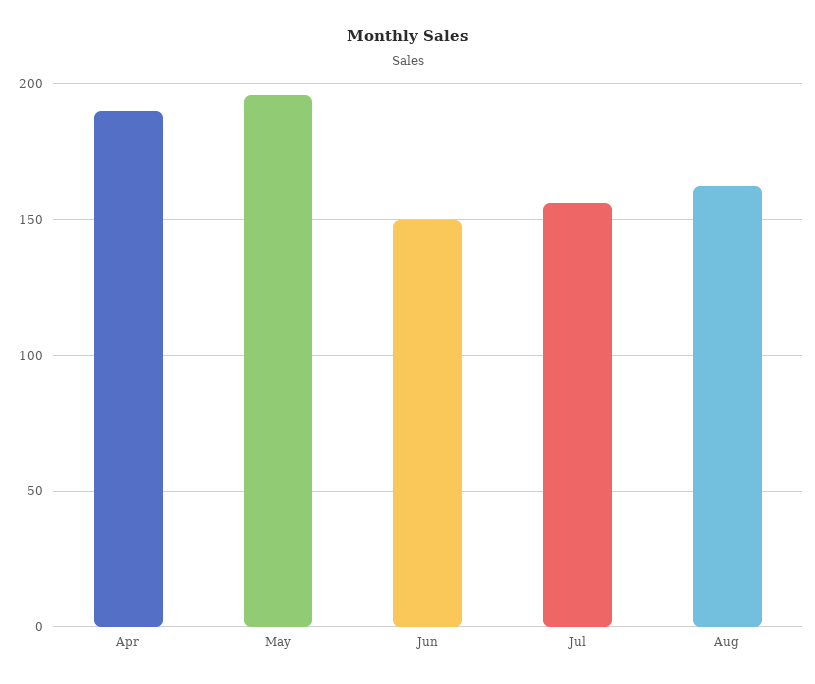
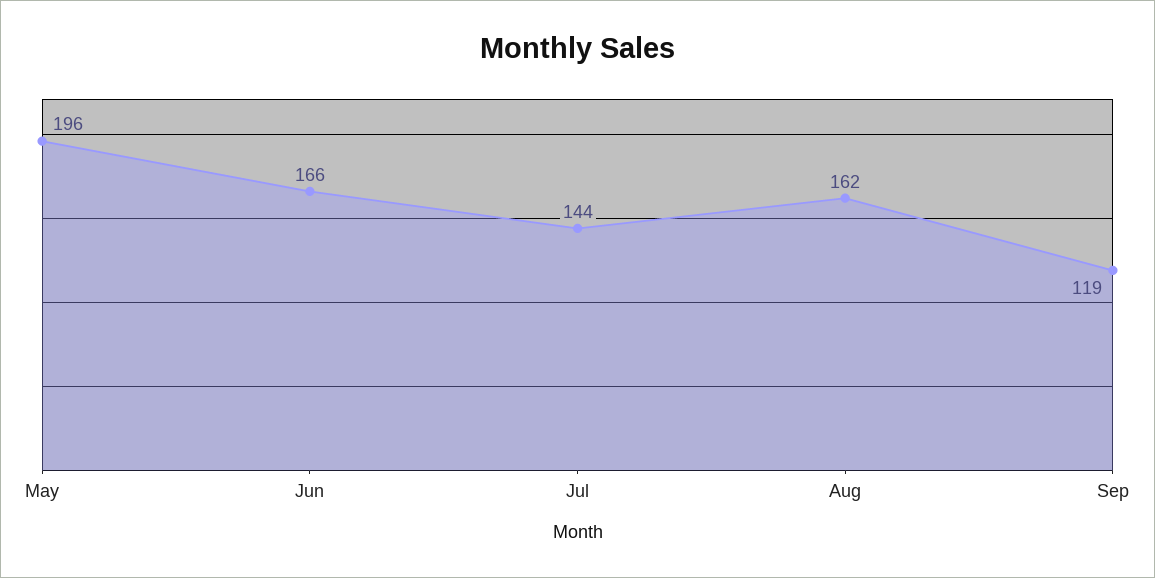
Apr: 190 -> none
Jun: 150 -> 166
Jul: 155 -> 144
Sep: none -> 119

